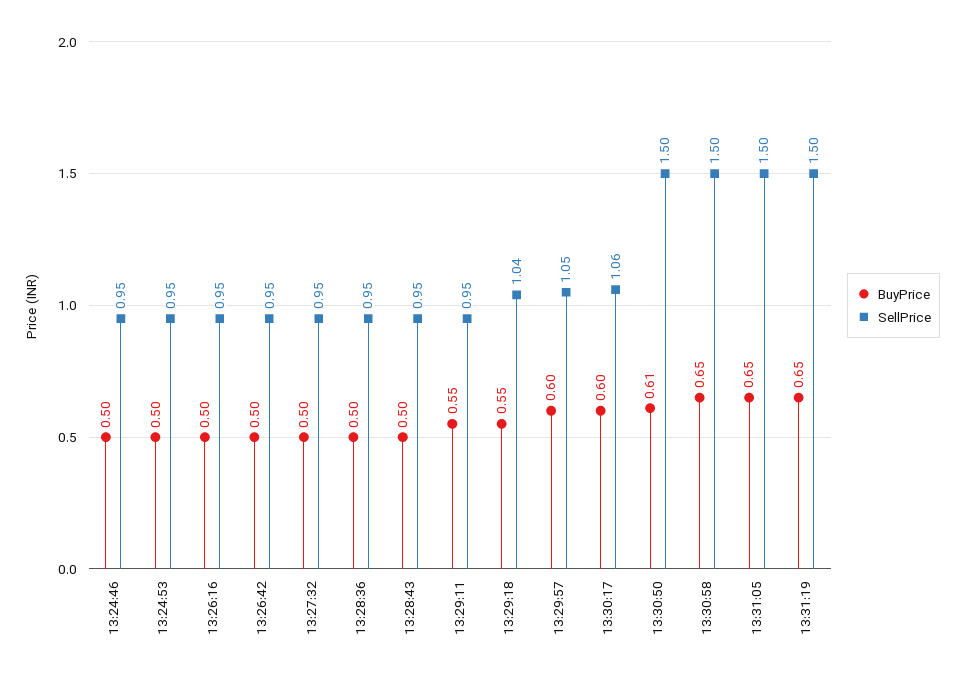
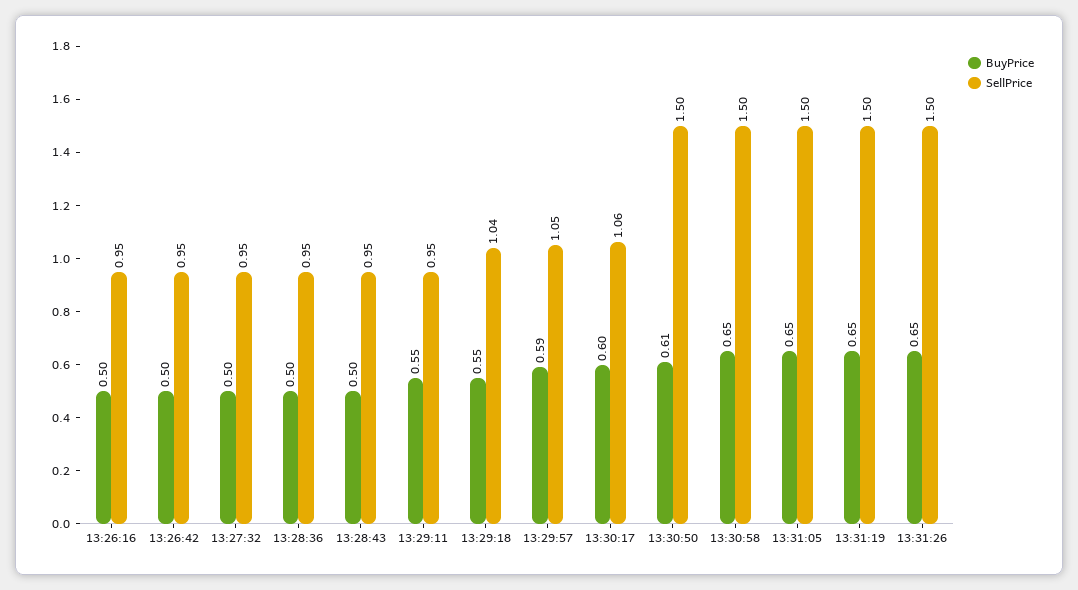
BuyPrice, 13:24:46: 0.5 -> none
SellPrice, 13:24:46: 0.95 -> none
BuyPrice, 13:24:53: 0.5 -> none
SellPrice, 13:24:53: 0.95 -> none
BuyPrice, 13:29:57: 0.6 -> 0.59
BuyPrice, 13:31:26: none -> 0.65
SellPrice, 13:31:26: none -> 1.5

